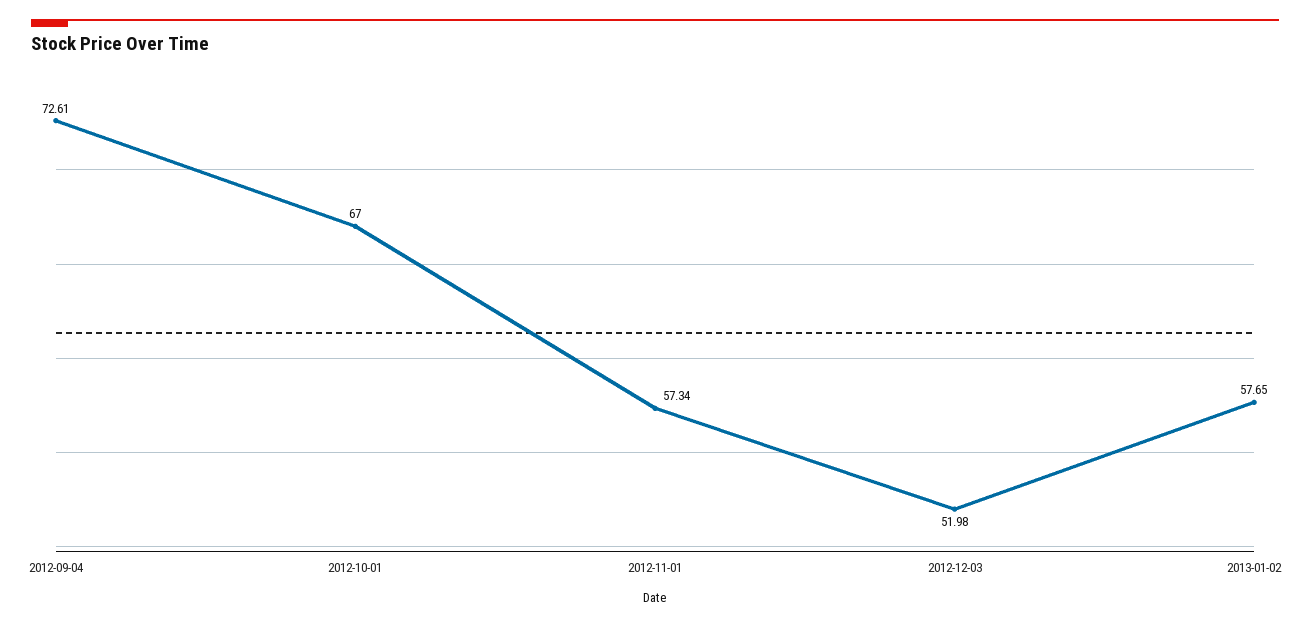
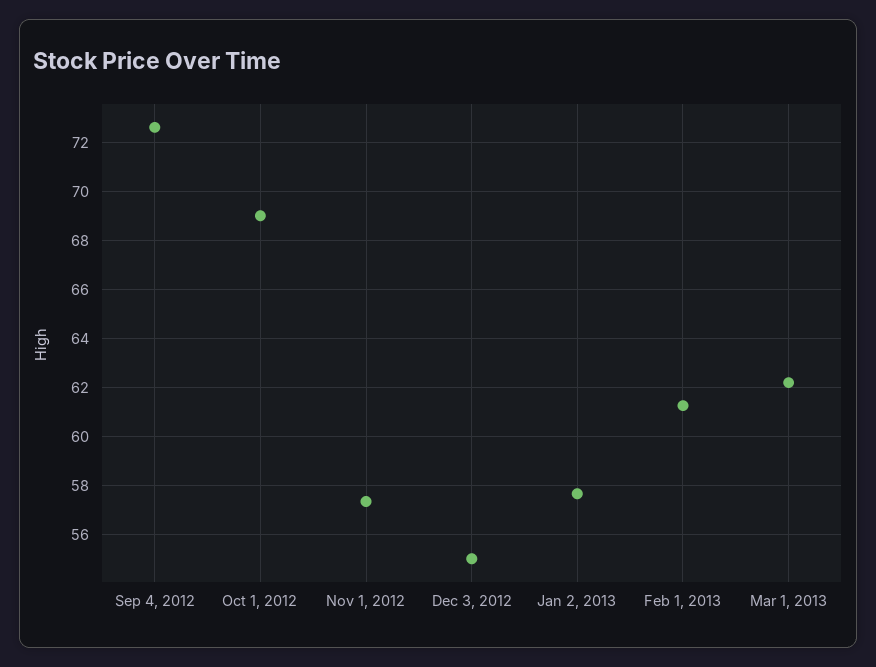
2012-10-01: 67 -> 69
2012-12-03: 51.98 -> 55
Feb 1, 2013: none -> 61.25
Mar 1, 2013: none -> 62.25

